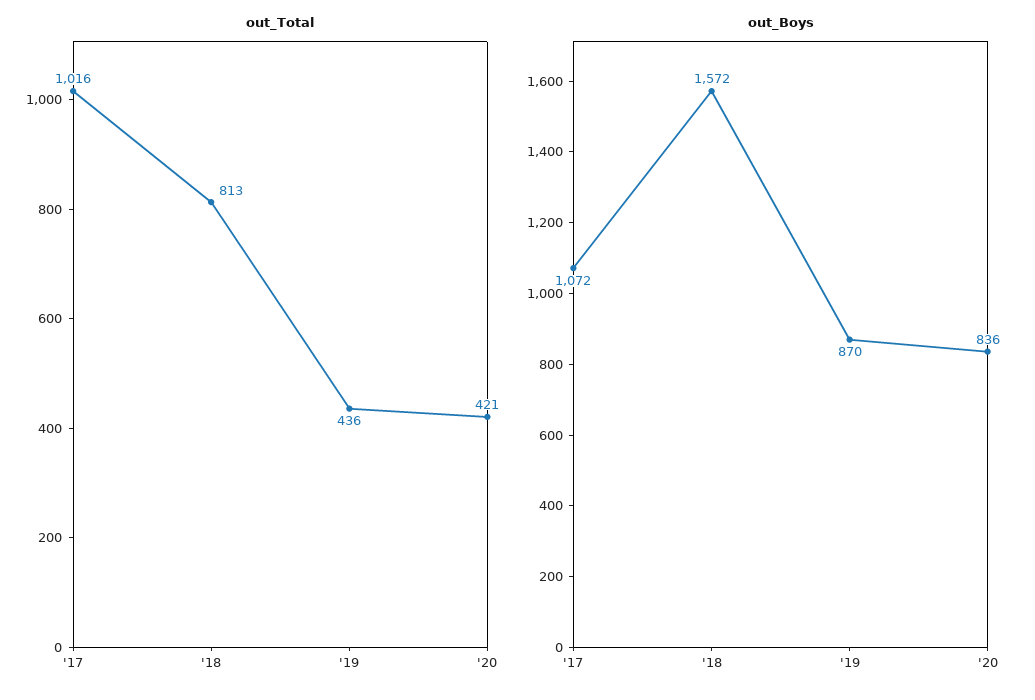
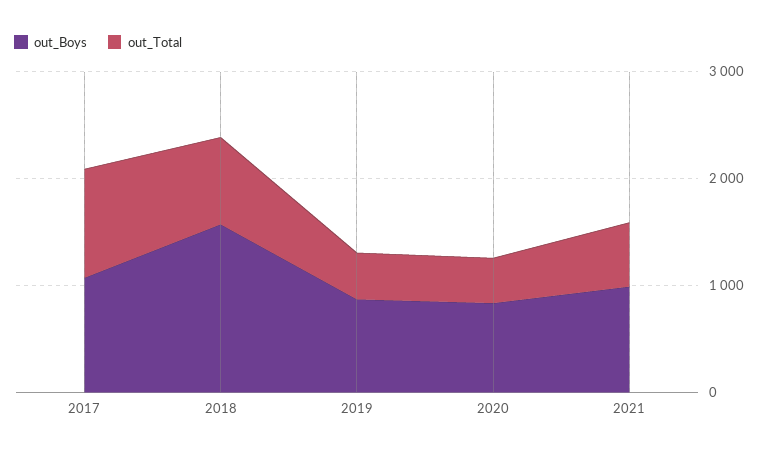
out_Boys, 2021: none -> 1000
out_Total, 2021: none -> 600

